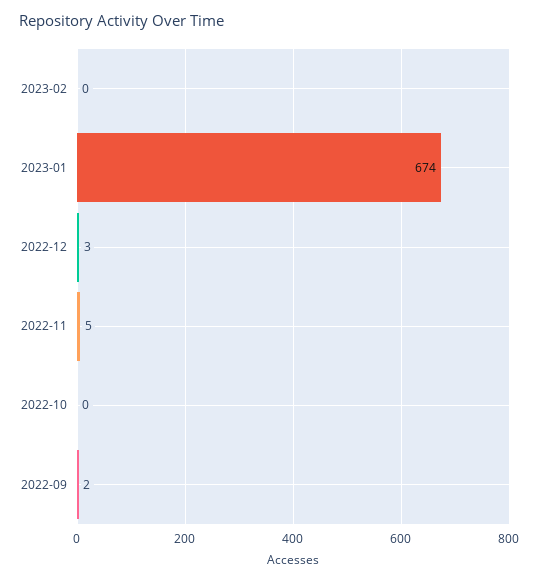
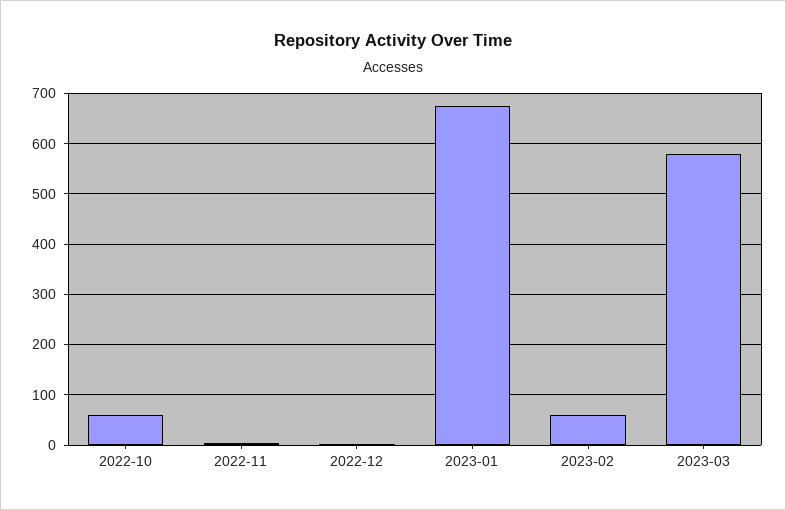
2023-02: 0 -> 60
2022-10: 0 -> 60
2022-09: 2 -> none
2023-03: none -> 580

